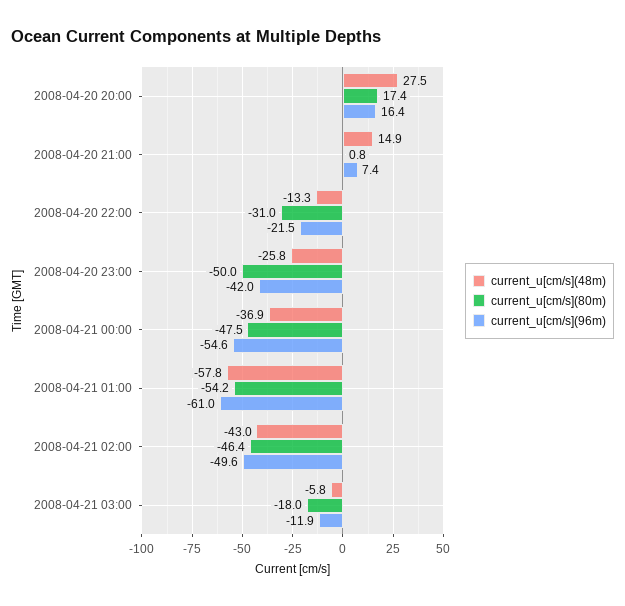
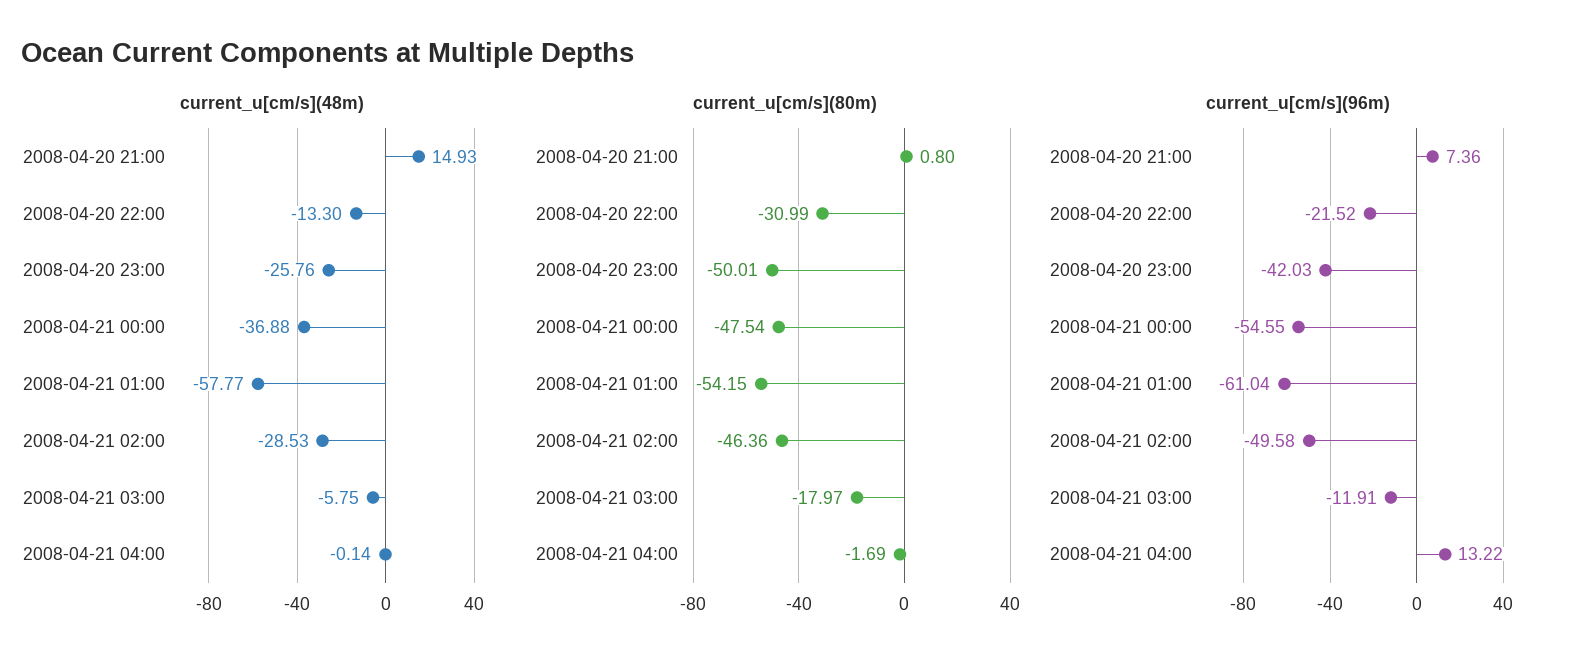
current_u[cm/s](48m), 2008-04-20 20:00: 27.5 -> none
current_u[cm/s](80m), 2008-04-20 20:00: 17.4 -> none
current_u[cm/s](96m), 2008-04-20 20:00: 16.4 -> none
current_u[cm/s](48m), 2008-04-21 02:00: -43 -> -28.53
current_u[cm/s](48m), 2008-04-21 04:00: none -> -0.14
current_u[cm/s](80m), 2008-04-21 04:00: none -> -1.69
current_u[cm/s](96m), 2008-04-21 04:00: none -> 13.22

